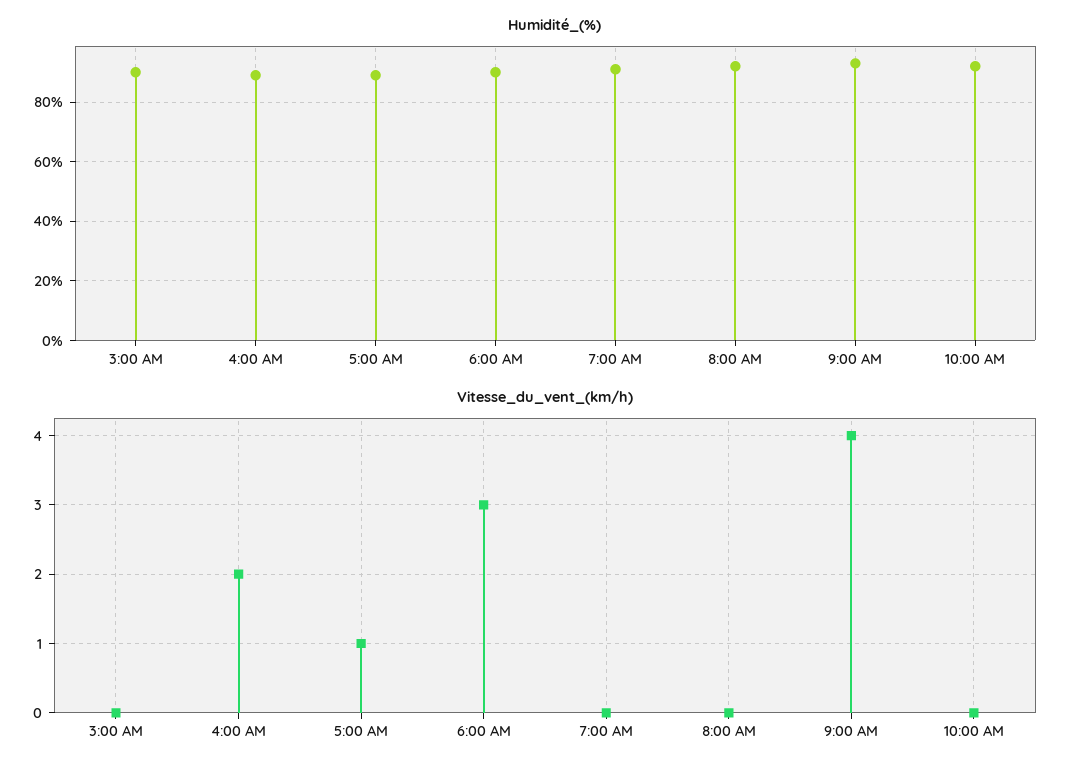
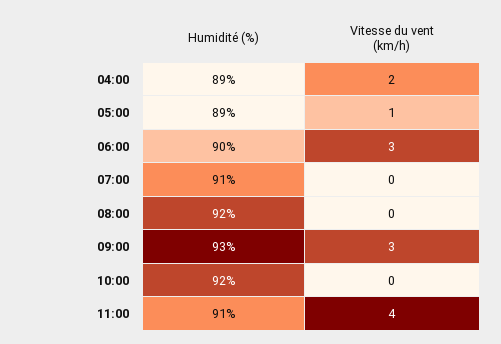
Humidité_(%), 3:00 AM: 90 -> none
Vitesse_du_vent_(km/h), 3:00 AM: 0 -> none
Vitesse_du_vent_(km/h), 9:00 AM: 4 -> 3
Humidité_(%), 11:00: none -> 91
Vitesse_du_vent_(km/h), 11:00: none -> 4

